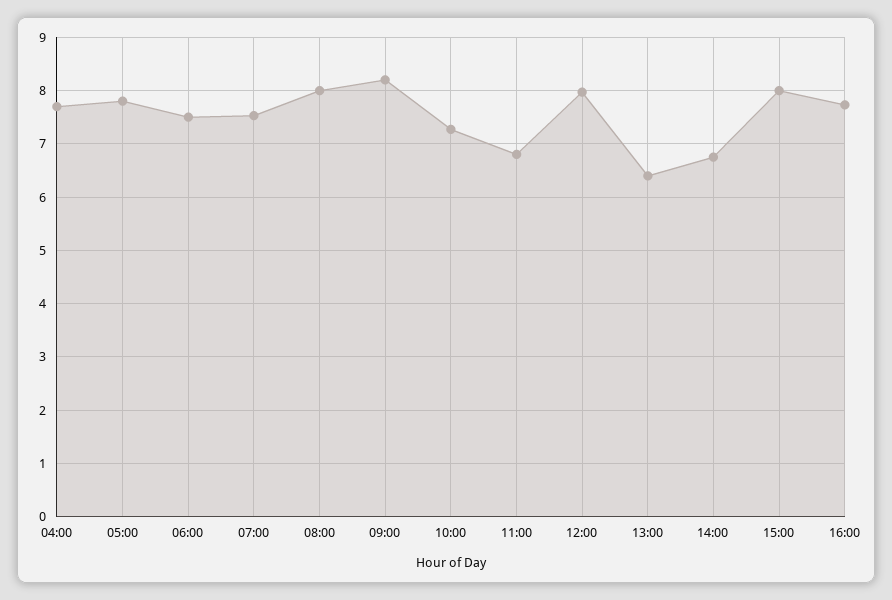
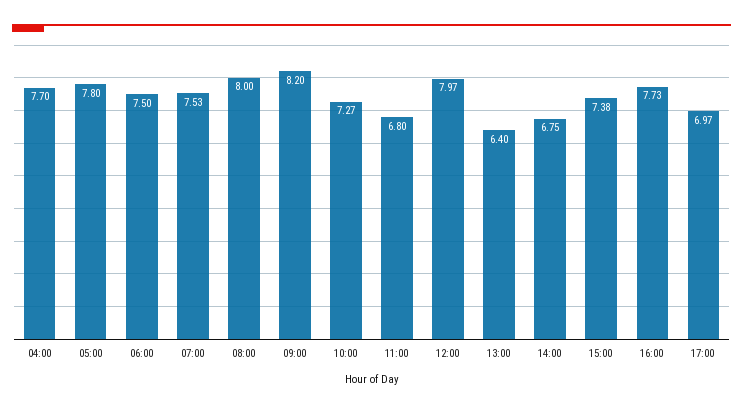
15:00: 8 -> 7.38
17:00: none -> 6.97

